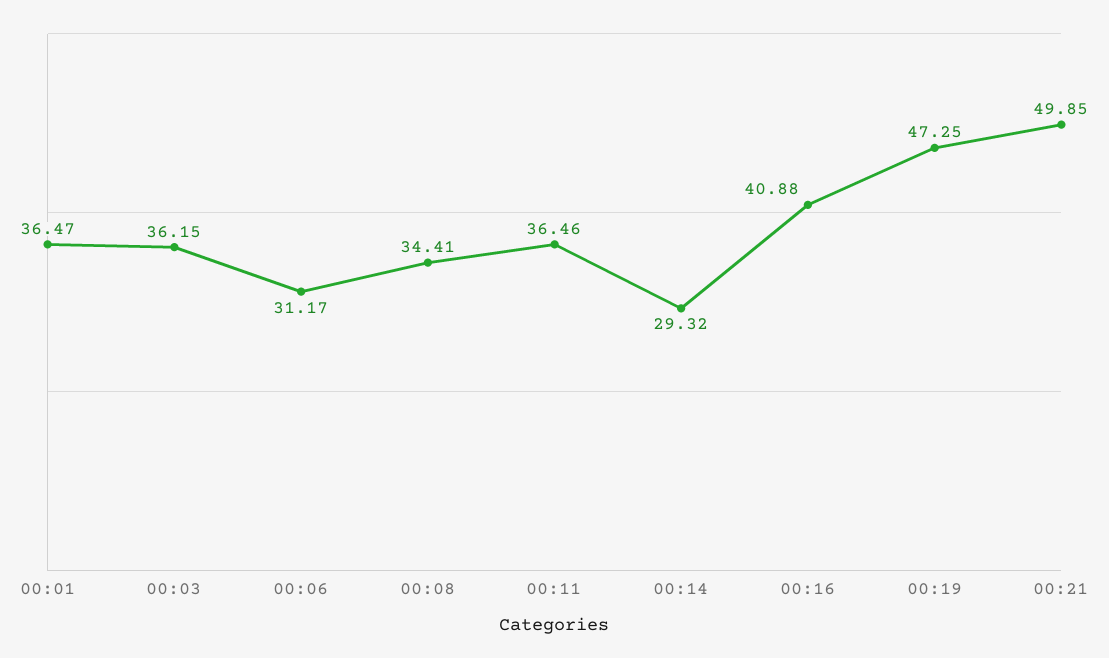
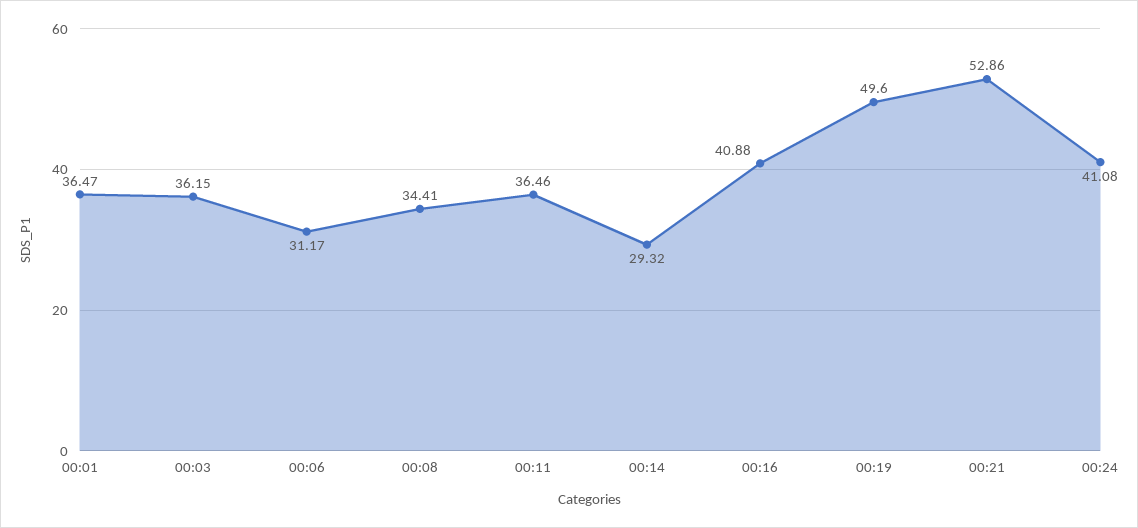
00:19: 47.25 -> 49.6
00:21: 49.85 -> 52.86
00:24: none -> 41.08

